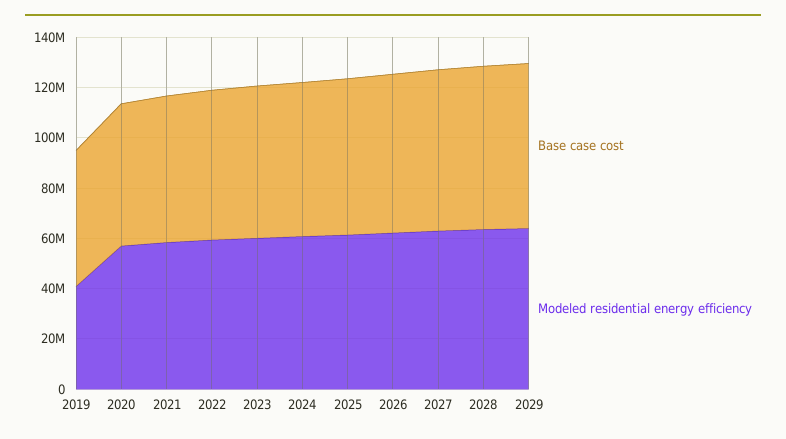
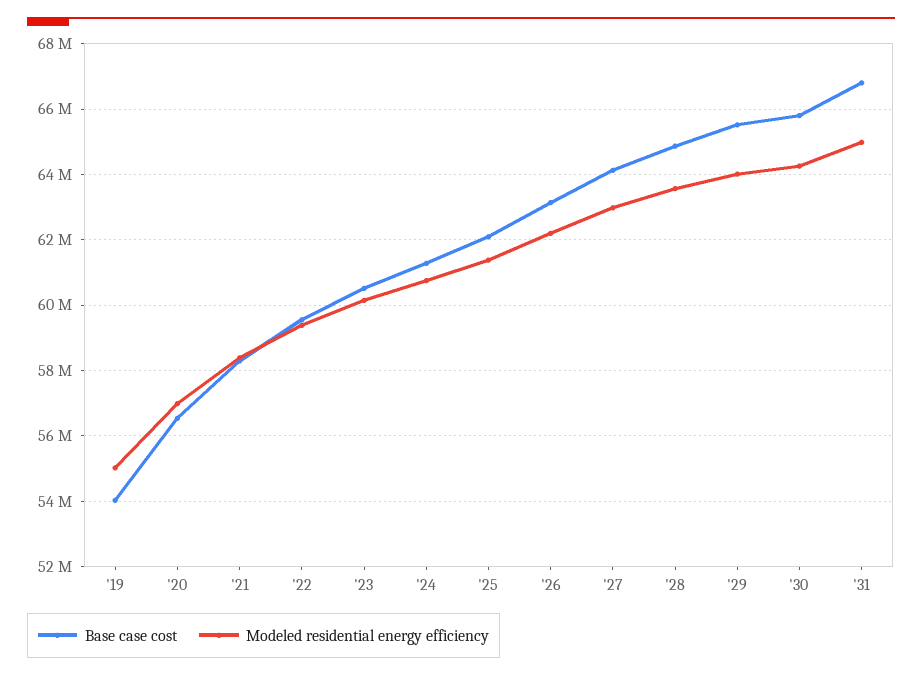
Modeled residential energy efficiency, 2019: 40000000 -> 55000000
Base case cost, '30: none -> 65800000
Modeled residential energy efficiency, '30: none -> 64200000
Base case cost, '31: none -> 66800000
Modeled residential energy efficiency, '31: none -> 65000000

